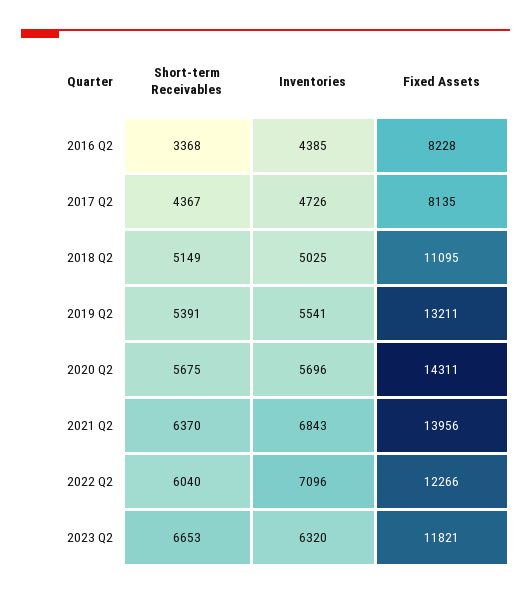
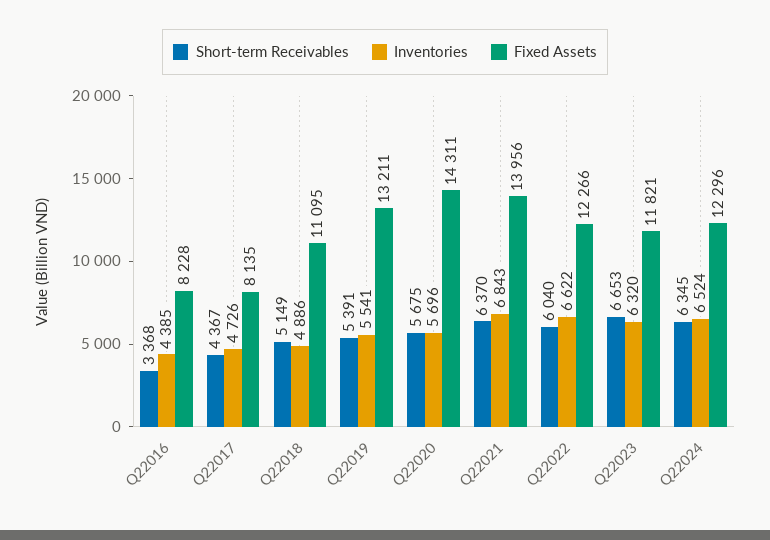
Inventories, 2018 Q2: 5025 -> 4886
Inventories, 2022 Q2: 7096 -> 6622
Short-term Receivables, Q22024: none -> 6345
Inventories, Q22024: none -> 6524
Fixed Assets, Q22024: none -> 12296

